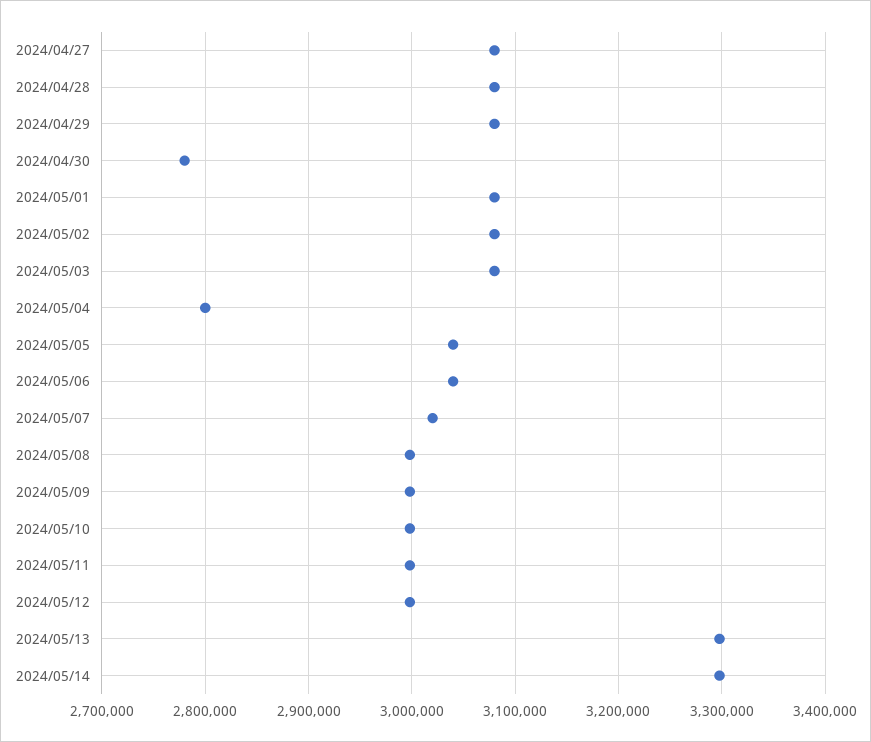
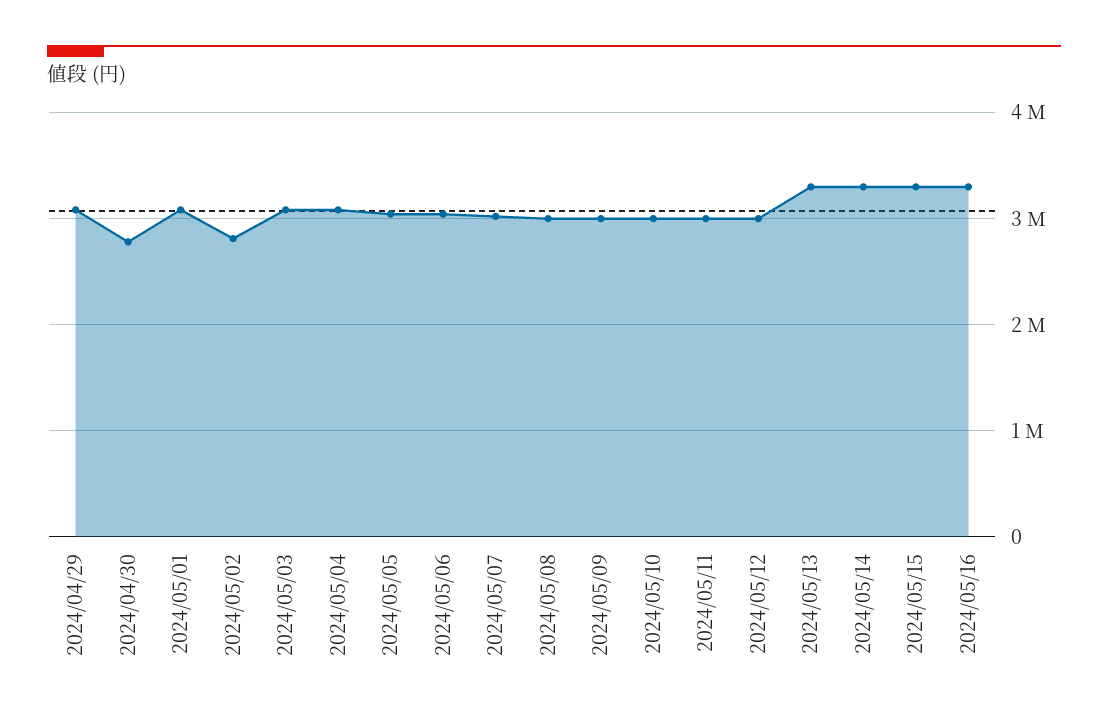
2024/04/27: 3080000 -> none
2024/04/28: 3080000 -> none
2024/05/02: 3080000 -> 2800000
2024/05/04: 2800000 -> 3100000
2024/05/15: none -> 3300000
2024/05/16: none -> 3300000

